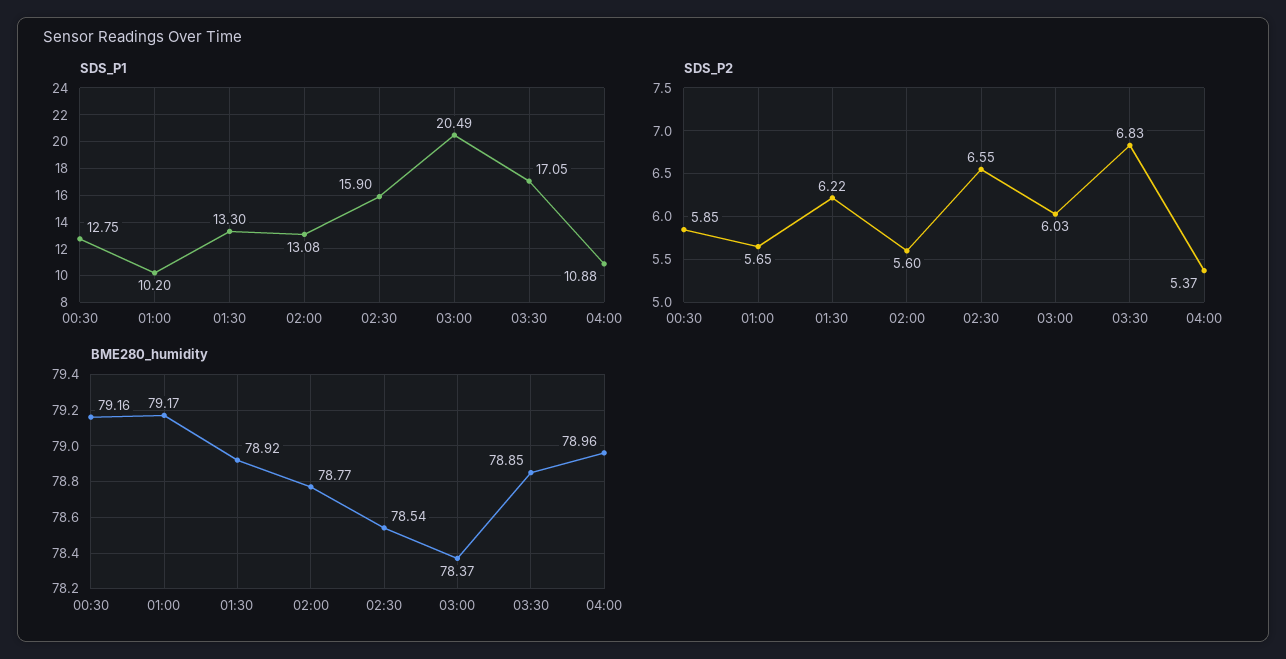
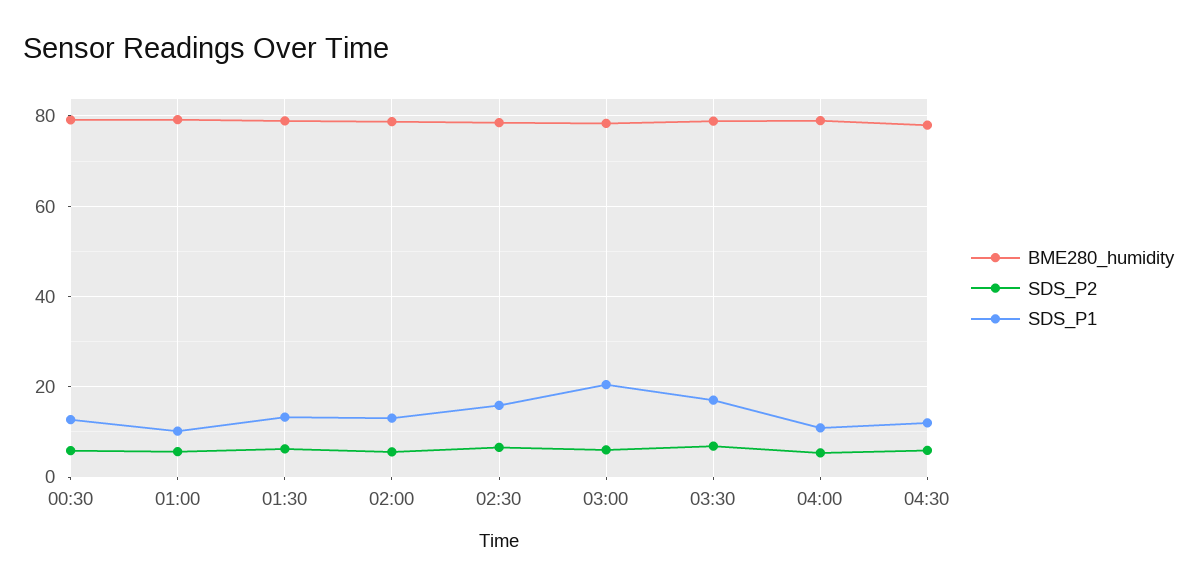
BME280_humidity, 04:30: none -> 78
SDS_P2, 04:30: none -> 6
SDS_P1, 04:30: none -> 12

